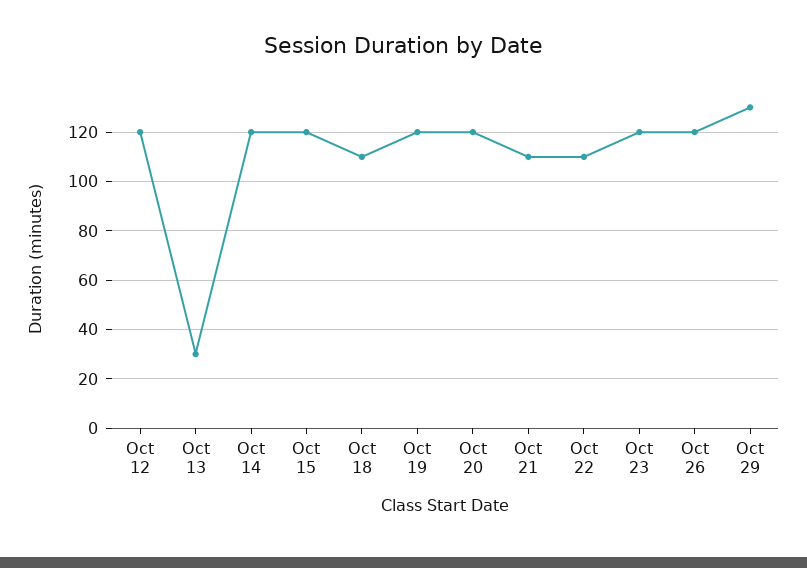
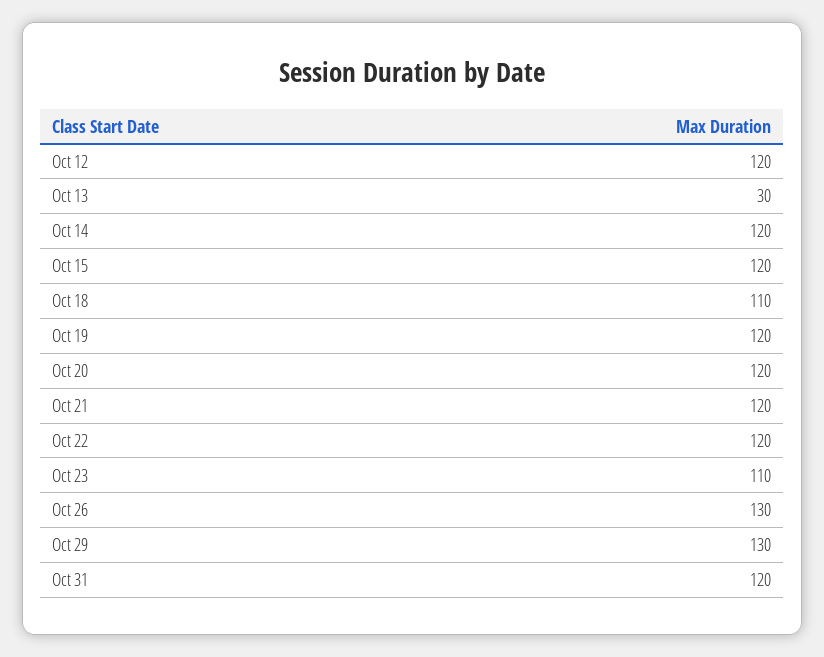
Oct 21: 110 -> 120
Oct 22: 110 -> 120
Oct 23: 120 -> 110
Oct 26: 120 -> 130
Oct 31: none -> 120

